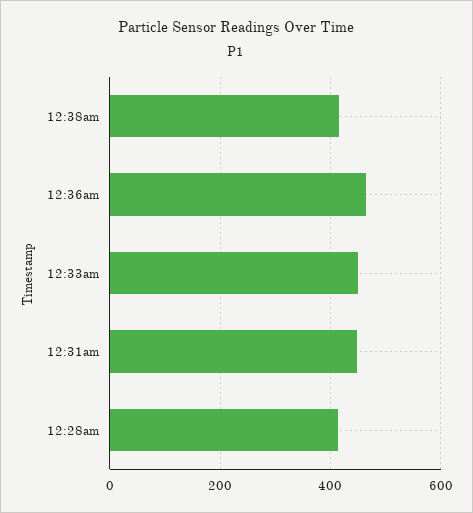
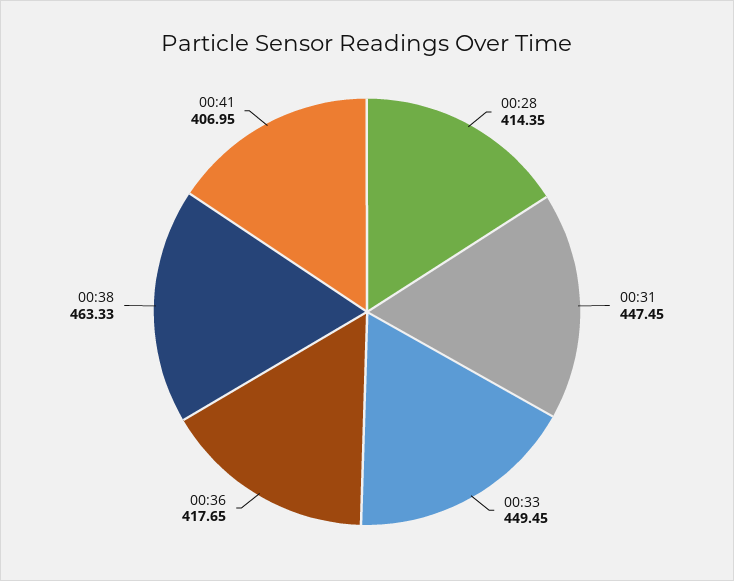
12:38am: 420 -> 463.33
12:36am: 460 -> 417.65
00:41: none -> 406.95

